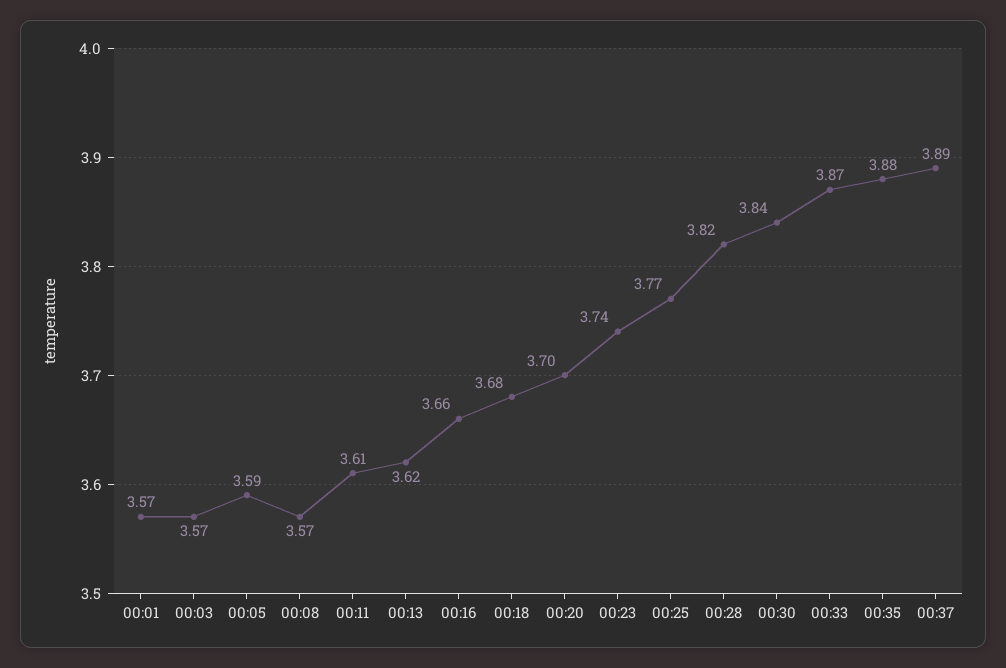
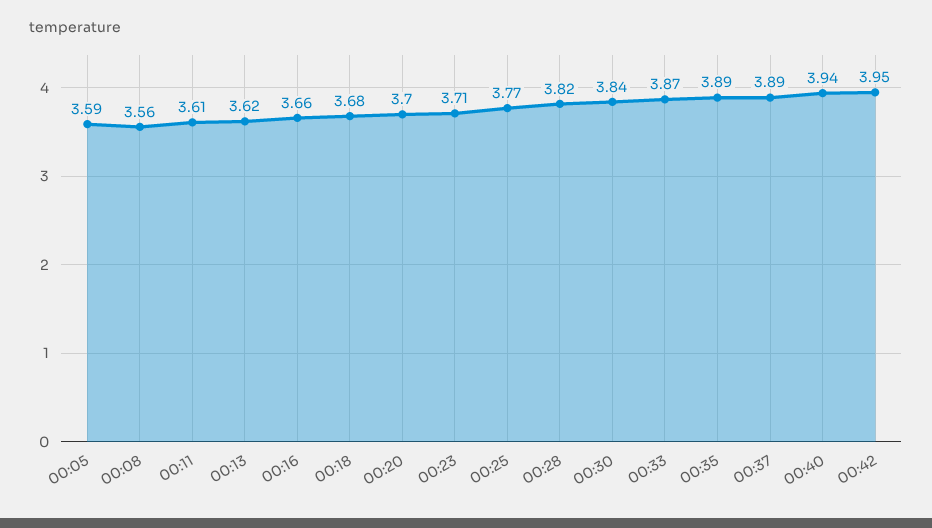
00:01: 3.57 -> none
00:03: 3.57 -> none
00:08: 3.57 -> 3.56
00:23: 3.74 -> 3.71
00:35: 3.88 -> 3.89
00:40: none -> 3.94
00:42: none -> 3.95

